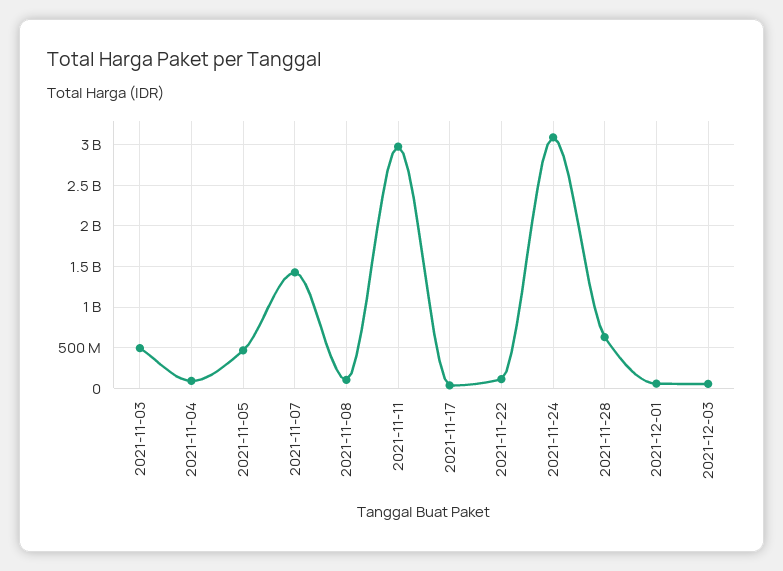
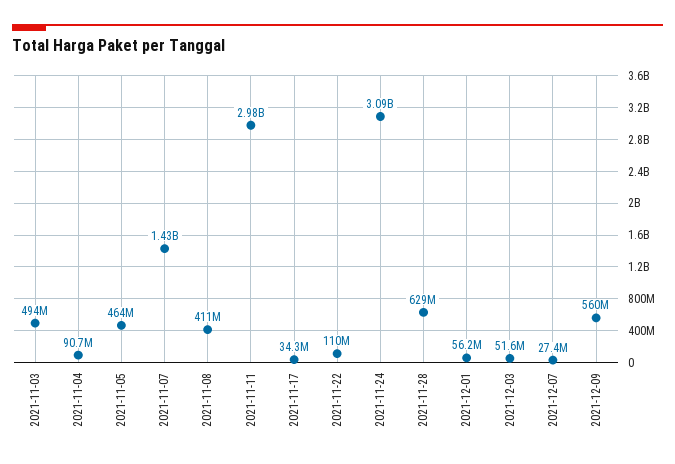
2021-11-08: 100000000 -> 411000000
2021-12-07: none -> 27400000
2021-12-09: none -> 560000000

